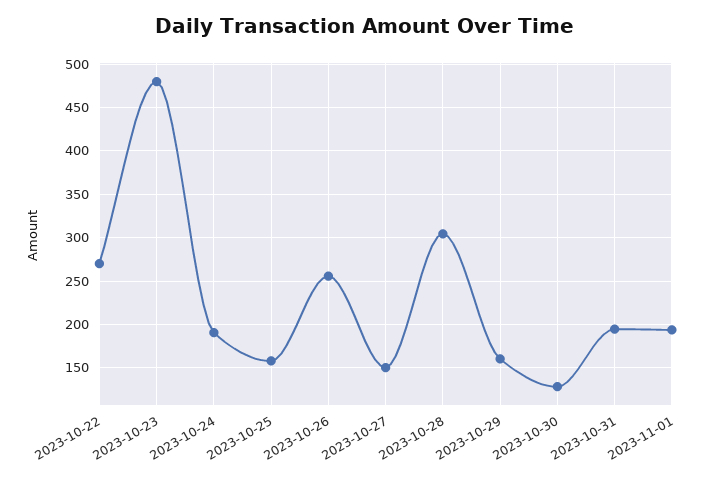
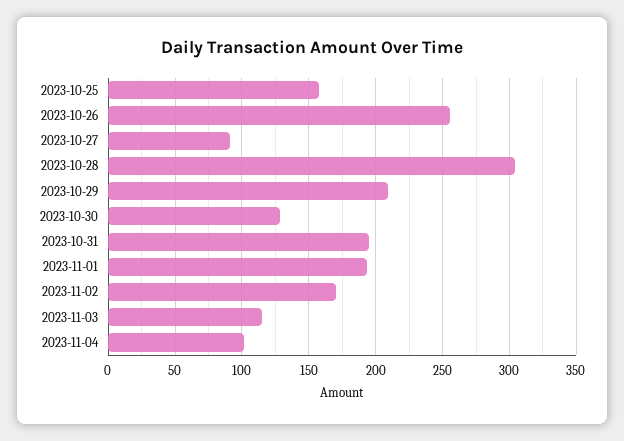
2023-10-22: 270 -> none
2023-10-23: 480 -> none
2023-10-24: 190 -> none
2023-10-27: 150 -> 90
2023-10-29: 160 -> 210
2023-11-02: none -> 170
2023-11-03: none -> 115
2023-11-04: none -> 100

